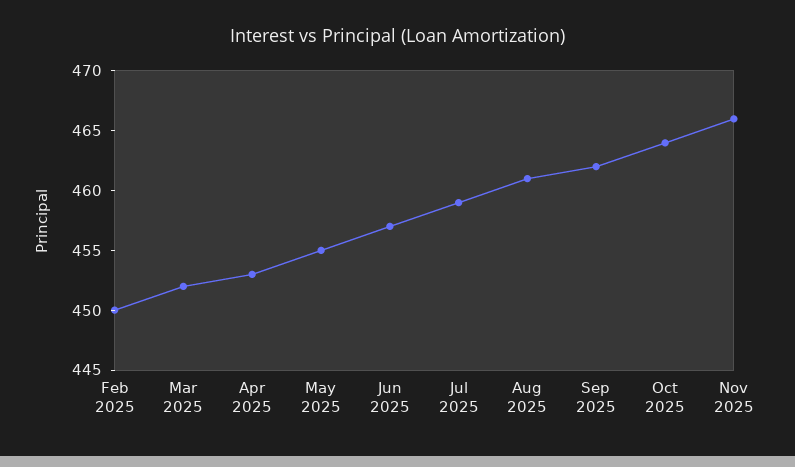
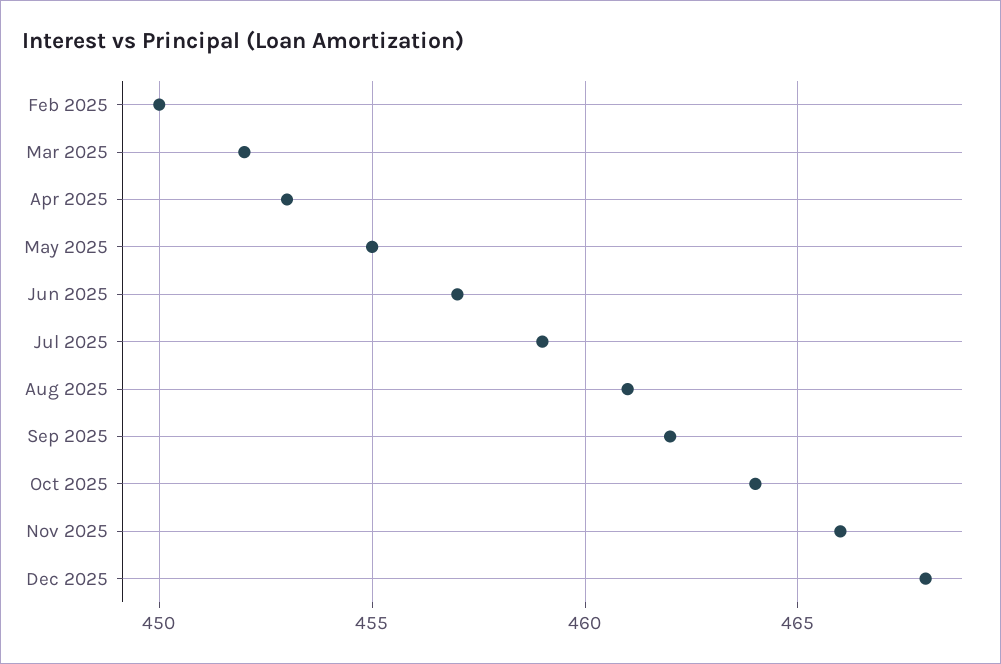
Dec 2025: none -> 468

